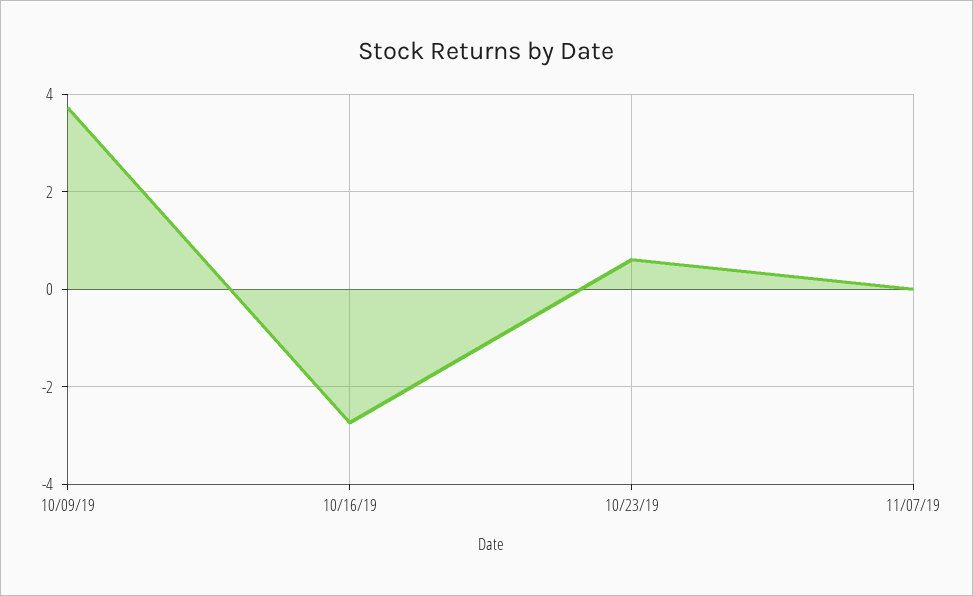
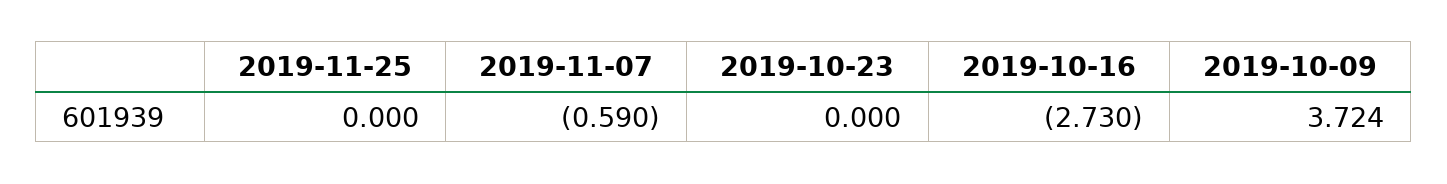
10/23/19: 0.6 -> 0
11/07/19: 0 -> -0.59
2019-11-25: none -> 0

